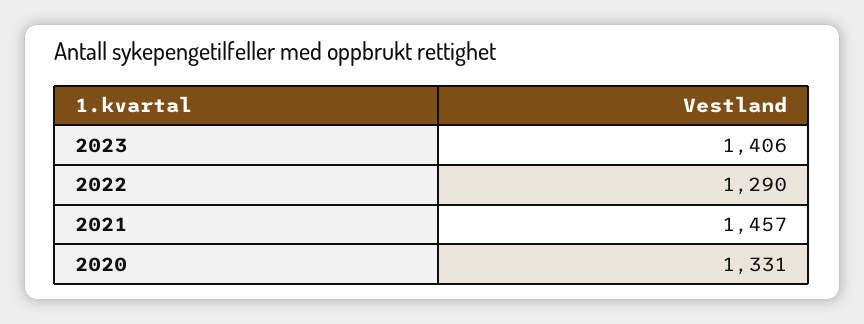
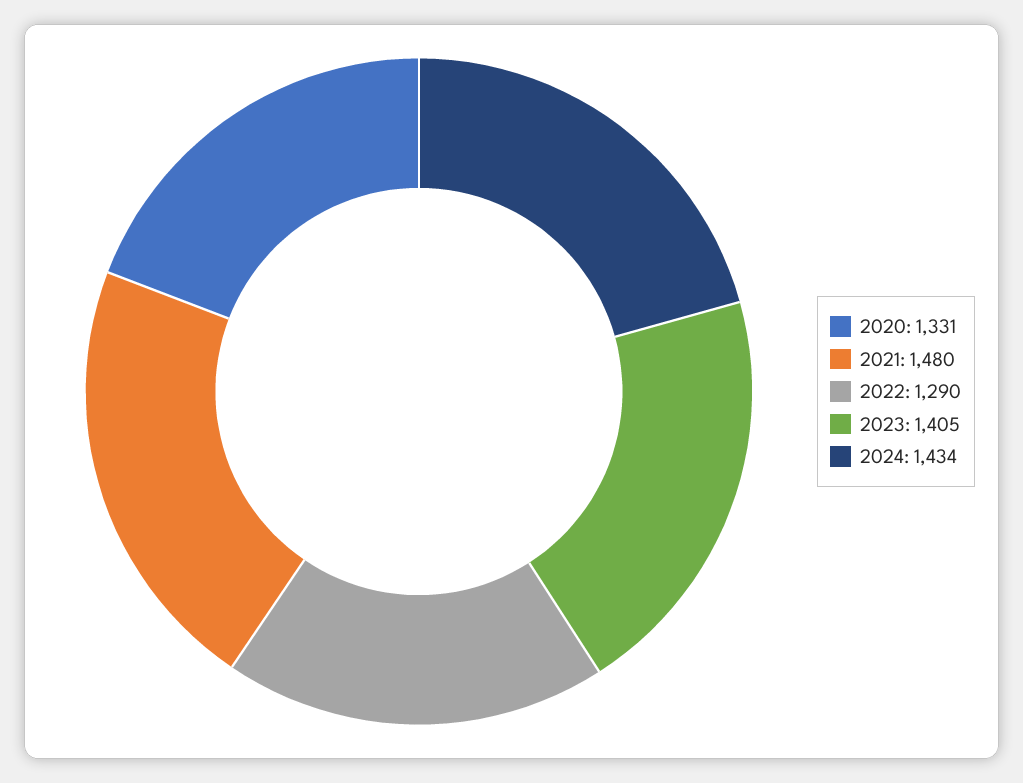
2023: 1406 -> 1405
2021: 1457 -> 1480
2024: none -> 1434

